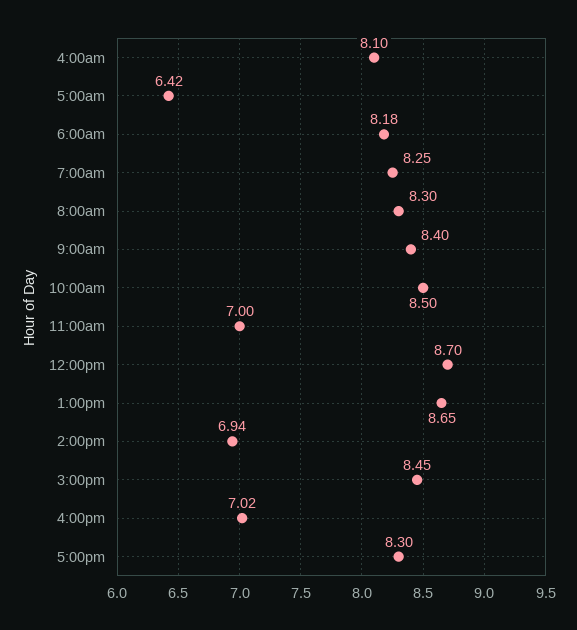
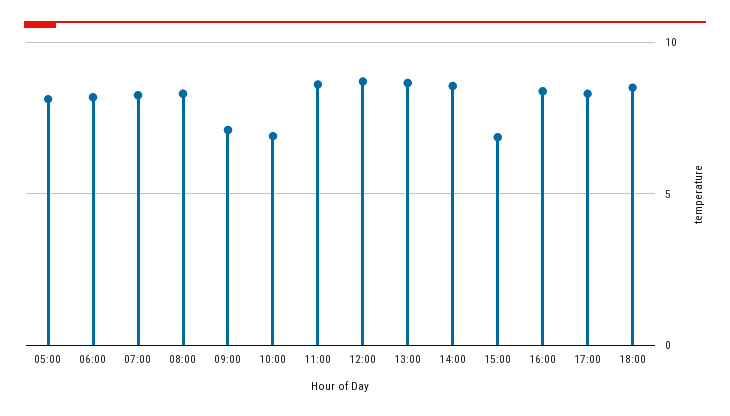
4:00am: 8.1 -> none
5:00am: 6.42 -> 8
9:00am: 8.4 -> 7
10:00am: 8.5 -> 7
11:00am: 7 -> 8.5
2:00pm: 6.94 -> 8.5
3:00pm: 8.45 -> 7
4:00pm: 7.02 -> 8.5
18:00: none -> 8.5

